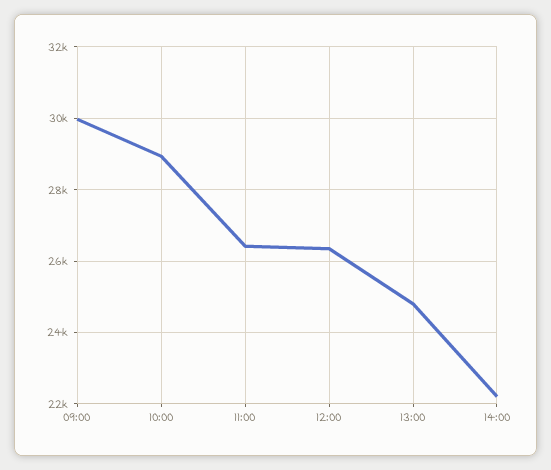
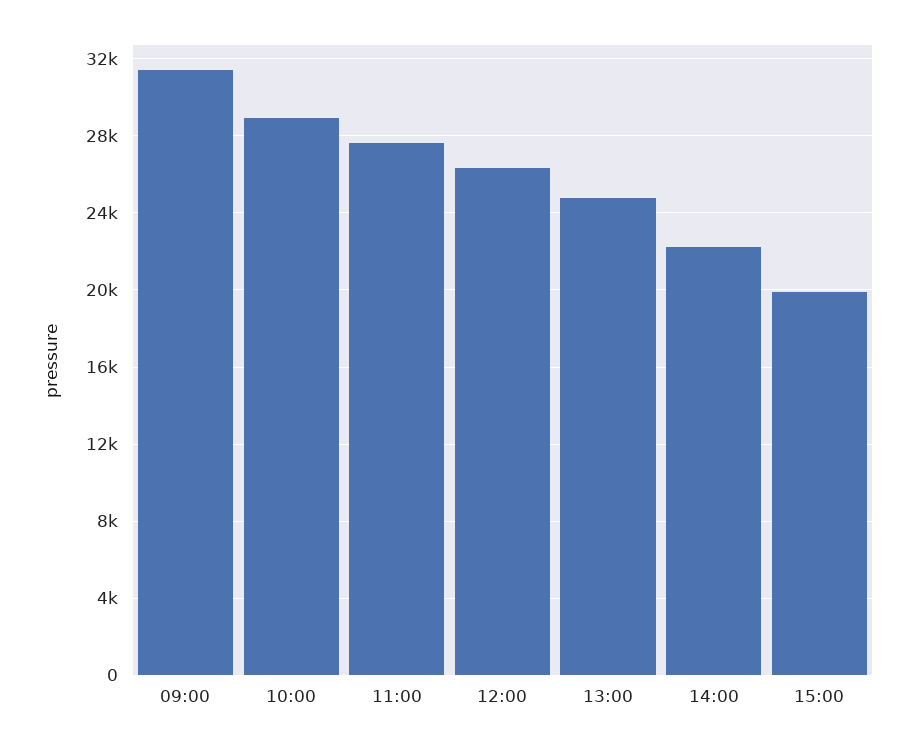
09:00: 30000 -> 31500
11:00: 26400 -> 27500
15:00: none -> 20000

